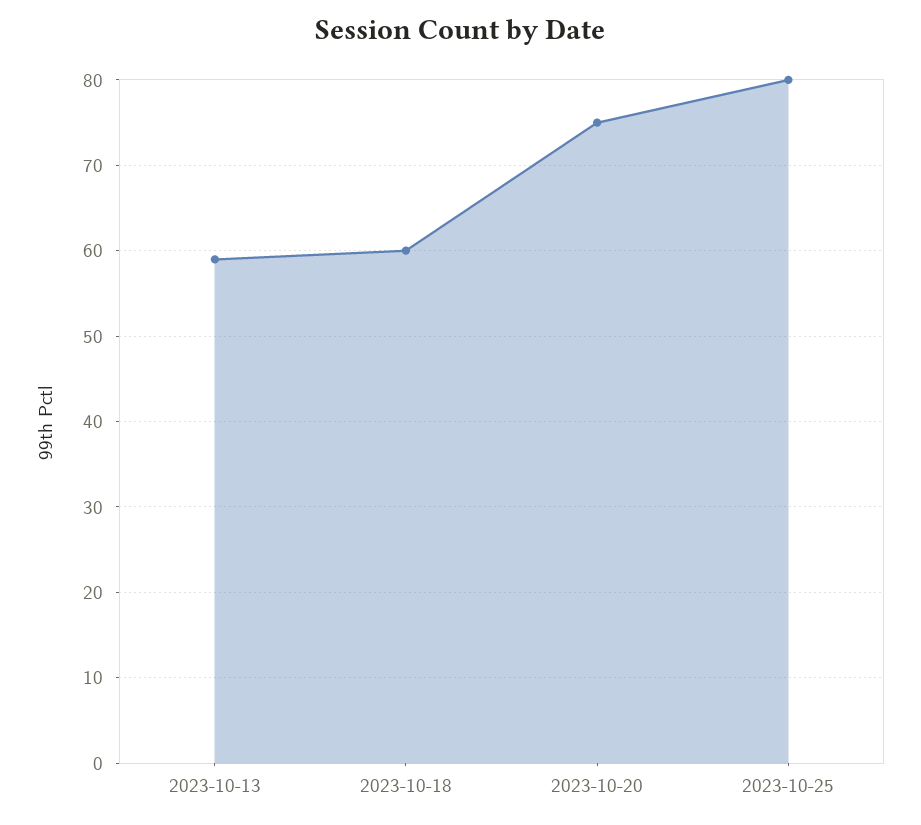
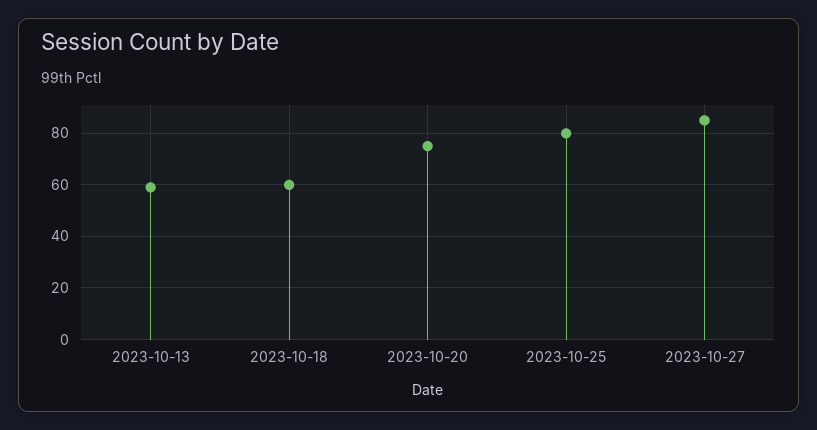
2023-10-27: none -> 85

